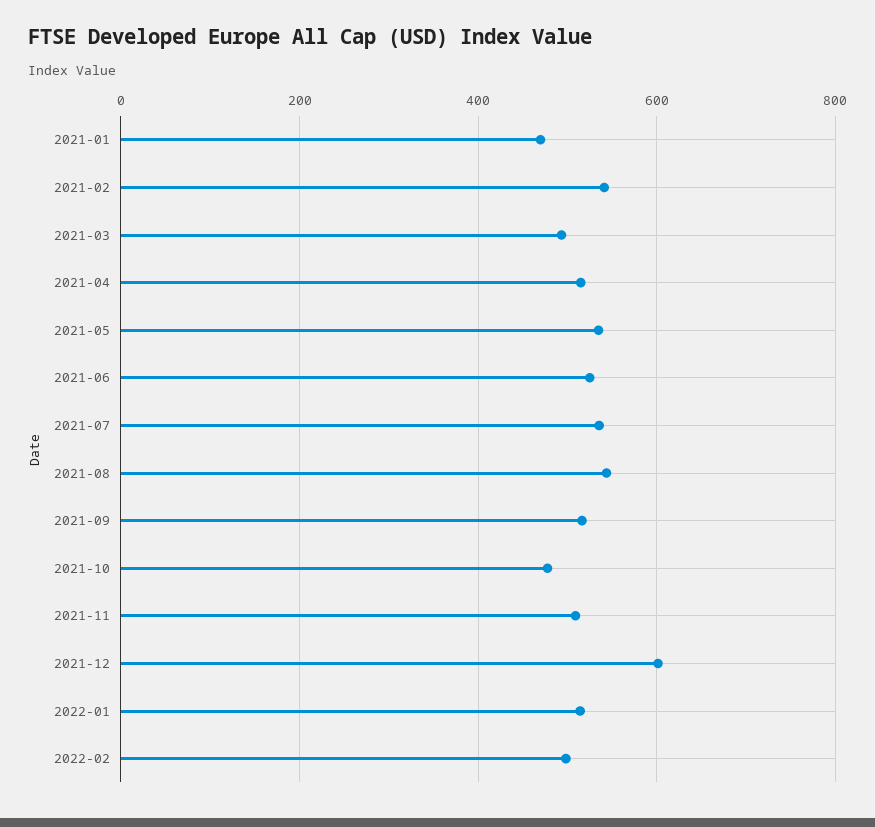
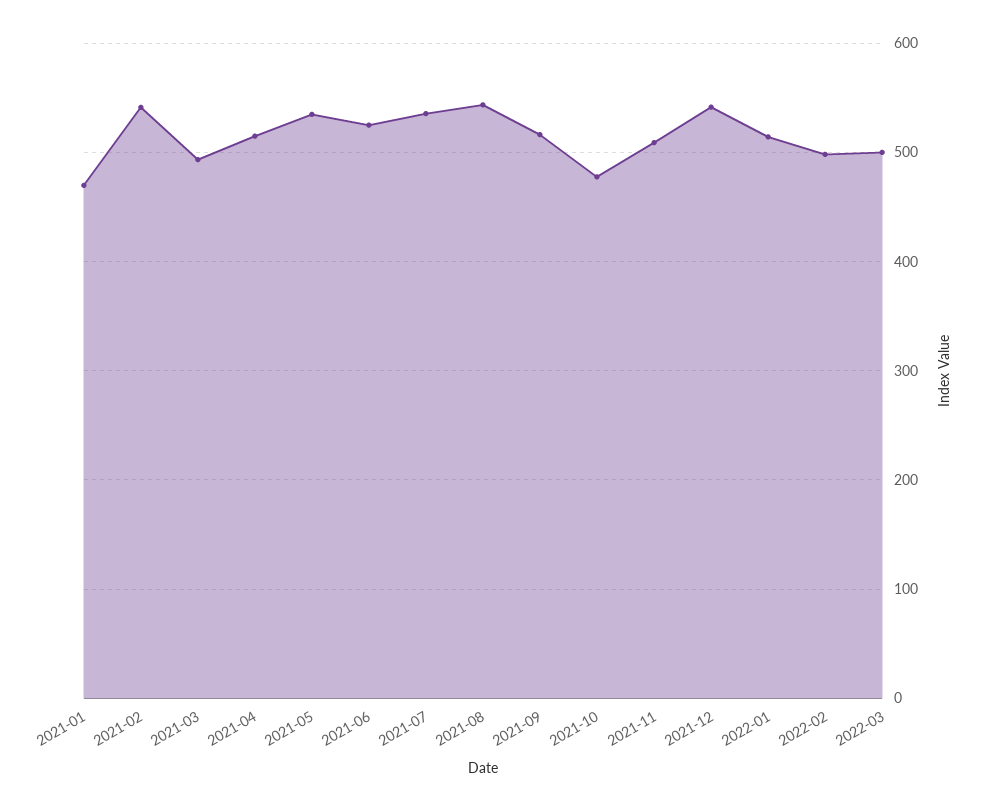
2021-12: 600 -> 540
2022-03: none -> 500

